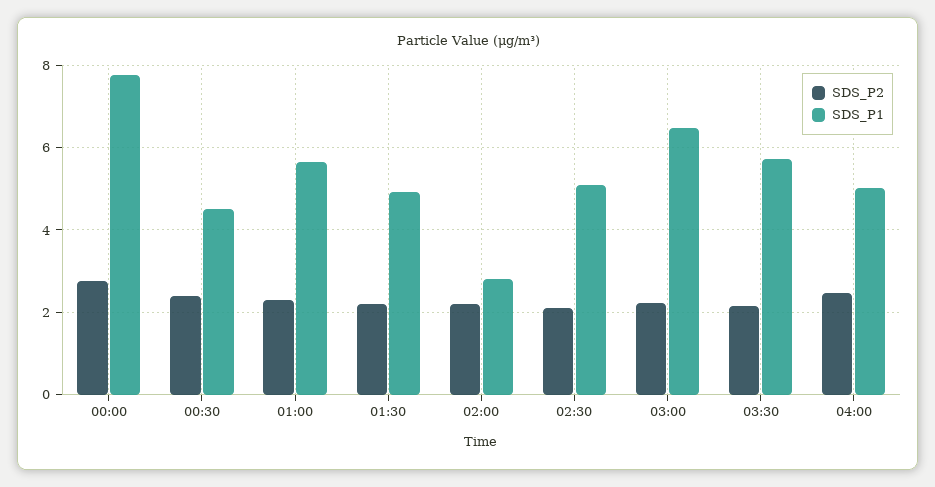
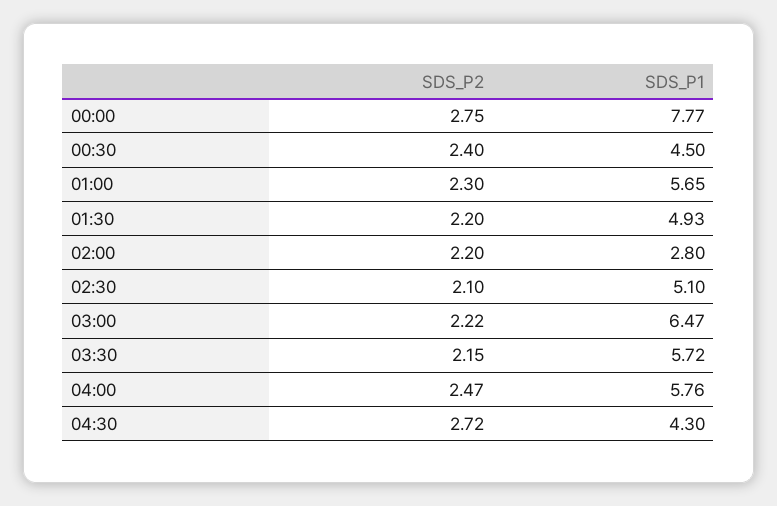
SDS_P1, 04:00: 5 -> 5.76
SDS_P2, 04:30: none -> 2.72
SDS_P1, 04:30: none -> 4.3

